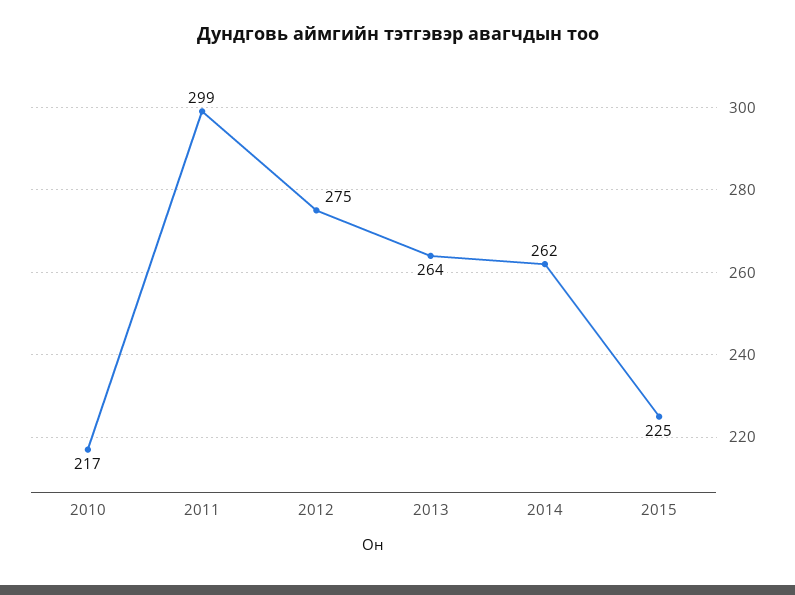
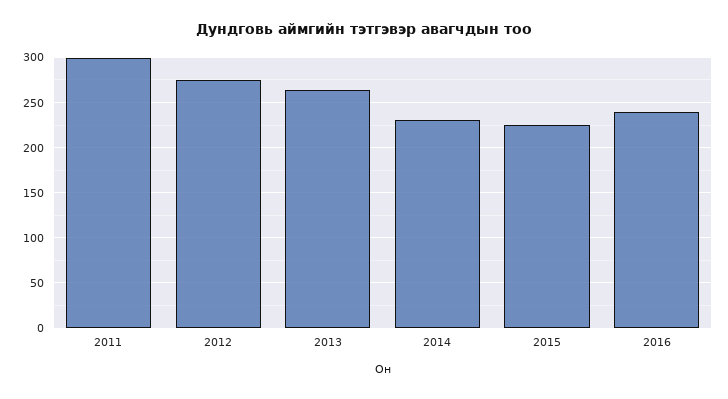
2010: 217 -> none
2014: 262 -> 230
2016: none -> 240

